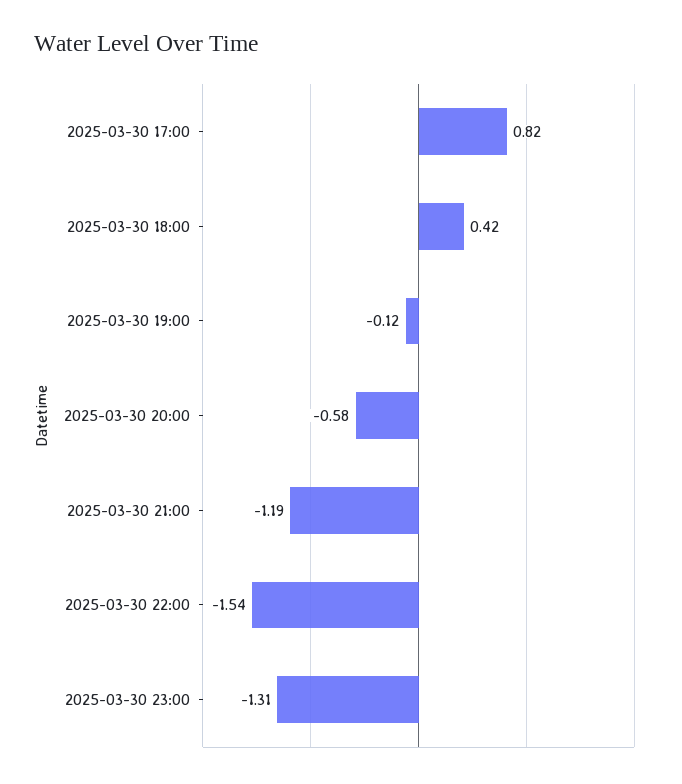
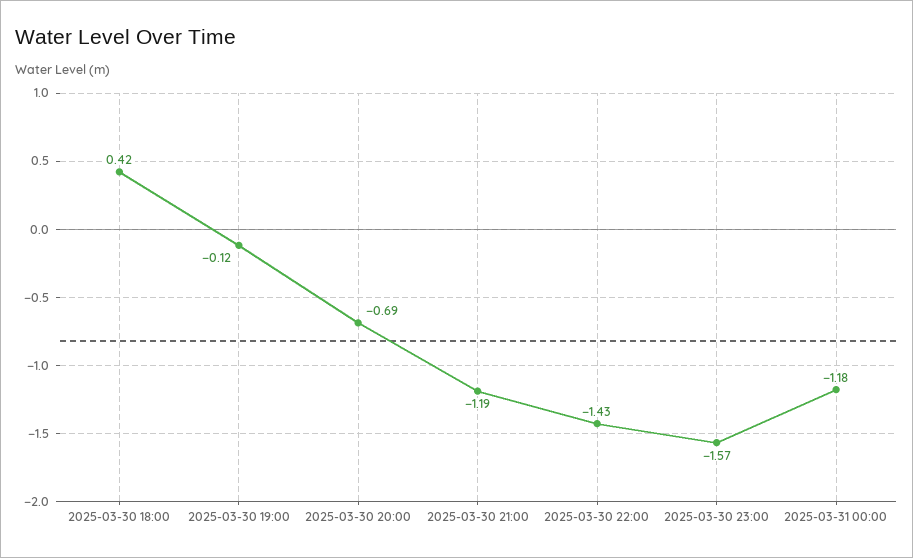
2025-03-30 17:00: 0.82 -> none
2025-03-30 20:00: -0.58 -> -0.69
2025-03-30 22:00: -1.54 -> -1.43
2025-03-30 23:00: -1.31 -> -1.57
2025-03-31 00:00: none -> -1.18

